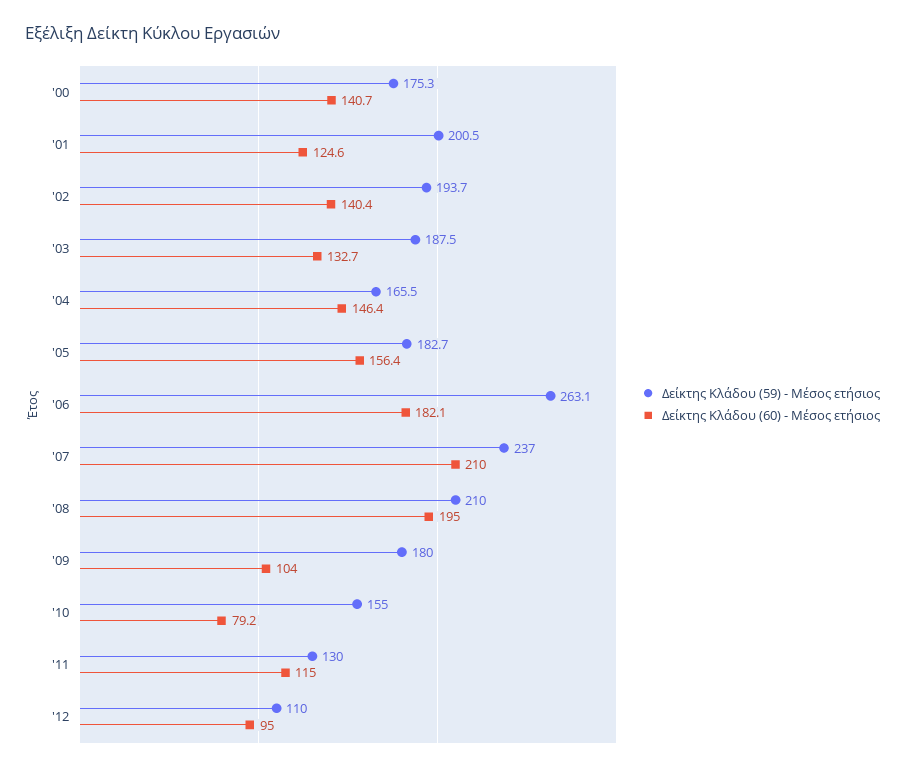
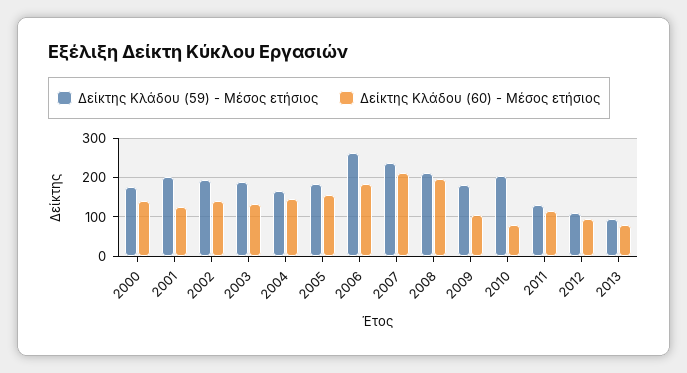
Δείκτης Κλάδου (59) - Μέσος ετήσιος, '10: 155 -> 200
Δείκτης Κλάδου (59) - Μέσος ετήσιος, 2013: none -> 100
Δείκτης Κλάδου (60) - Μέσος ετήσιος, 2013: none -> 80

